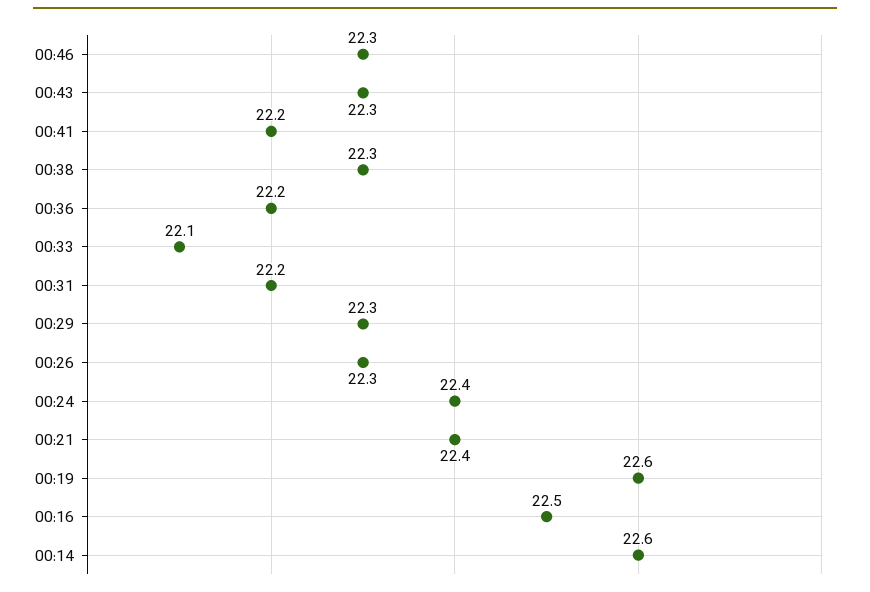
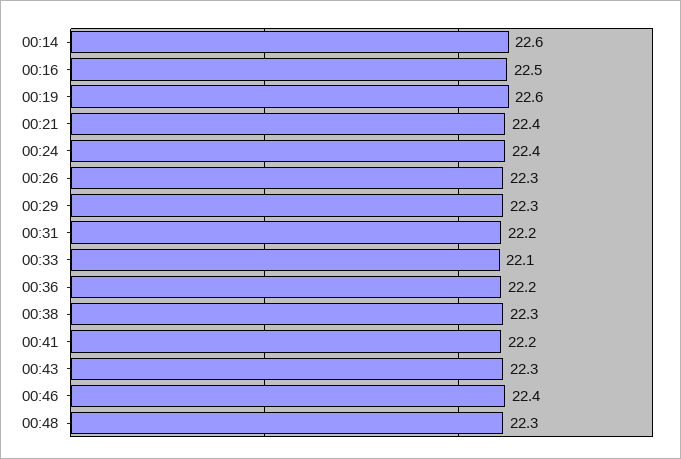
00:46: 22.3 -> 22.4
00:48: none -> 22.3

